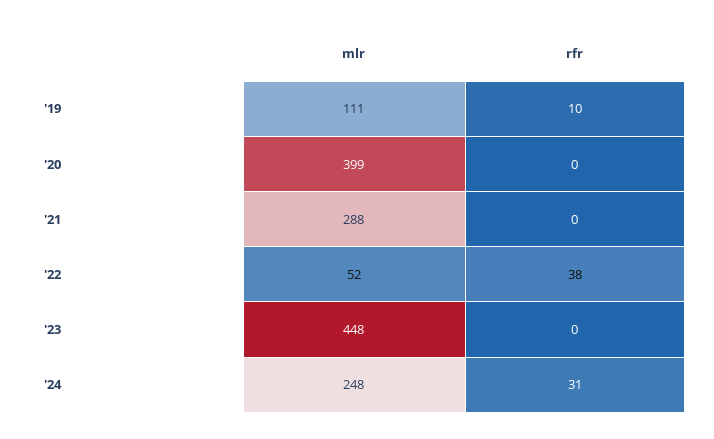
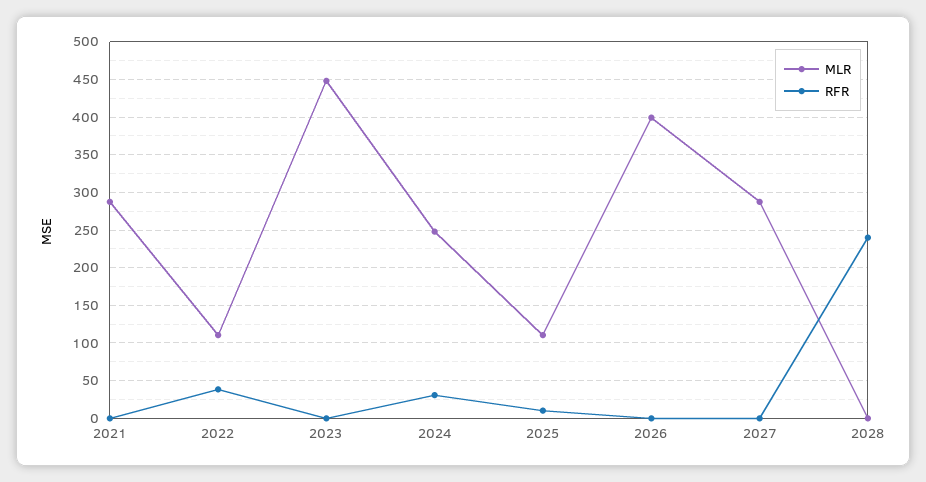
mlr, '19: 111 -> none
rfr, '19: 10 -> none
mlr, '20: 399 -> none
rfr, '20: 0 -> none
mlr, '22: 52 -> 110
mlr, 2025: none -> 110
rfr, 2025: none -> 10
mlr, 2026: none -> 400
rfr, 2026: none -> 0
mlr, 2027: none -> 290
rfr, 2027: none -> 0
mlr, 2028: none -> 0
rfr, 2028: none -> 240

